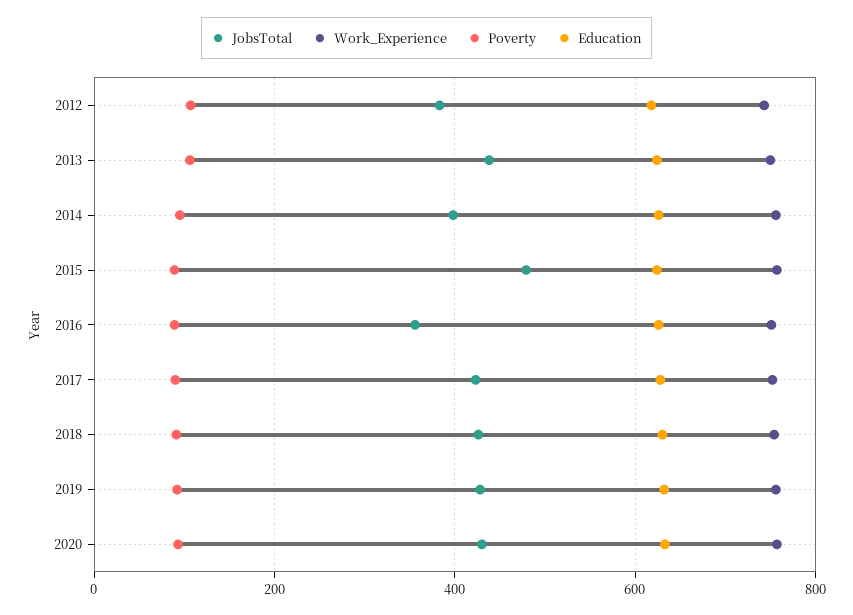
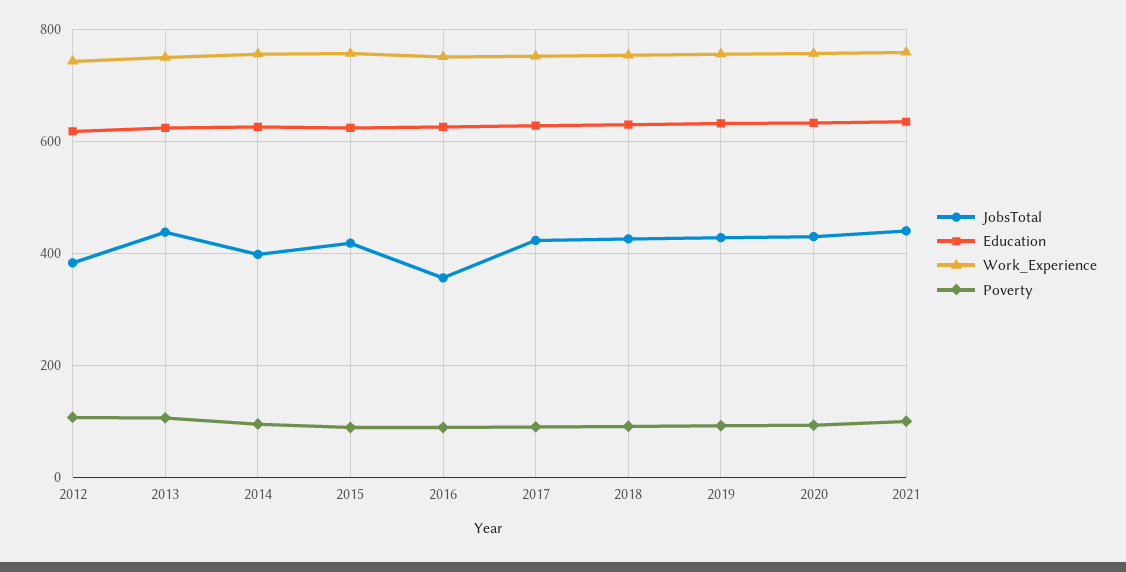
JobsTotal, 2015: 480 -> 420
JobsTotal, 2021: none -> 440
Education, 2021: none -> 640
Work_Experience, 2021: none -> 760
Poverty, 2021: none -> 100

